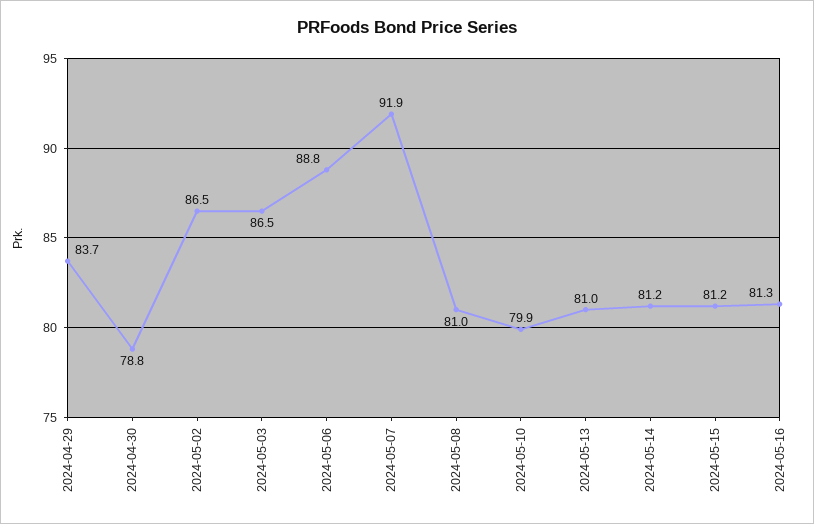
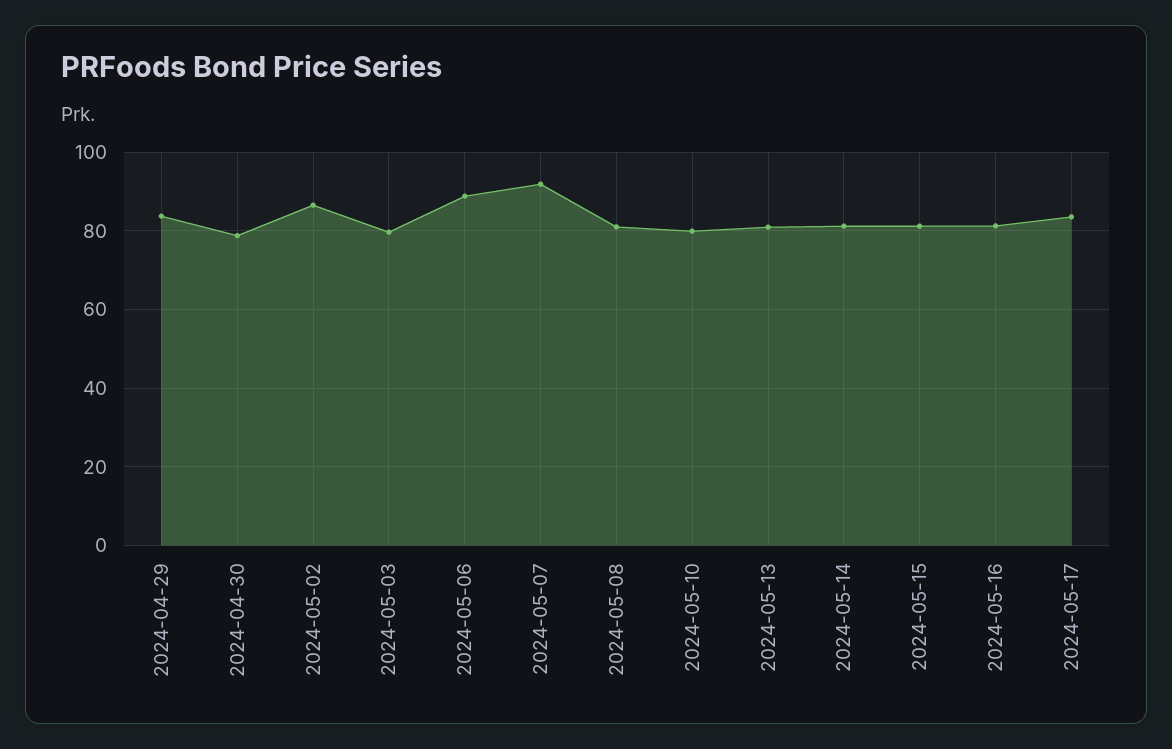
2024-05-03: 86.5 -> 80
2024-05-17: none -> 84

